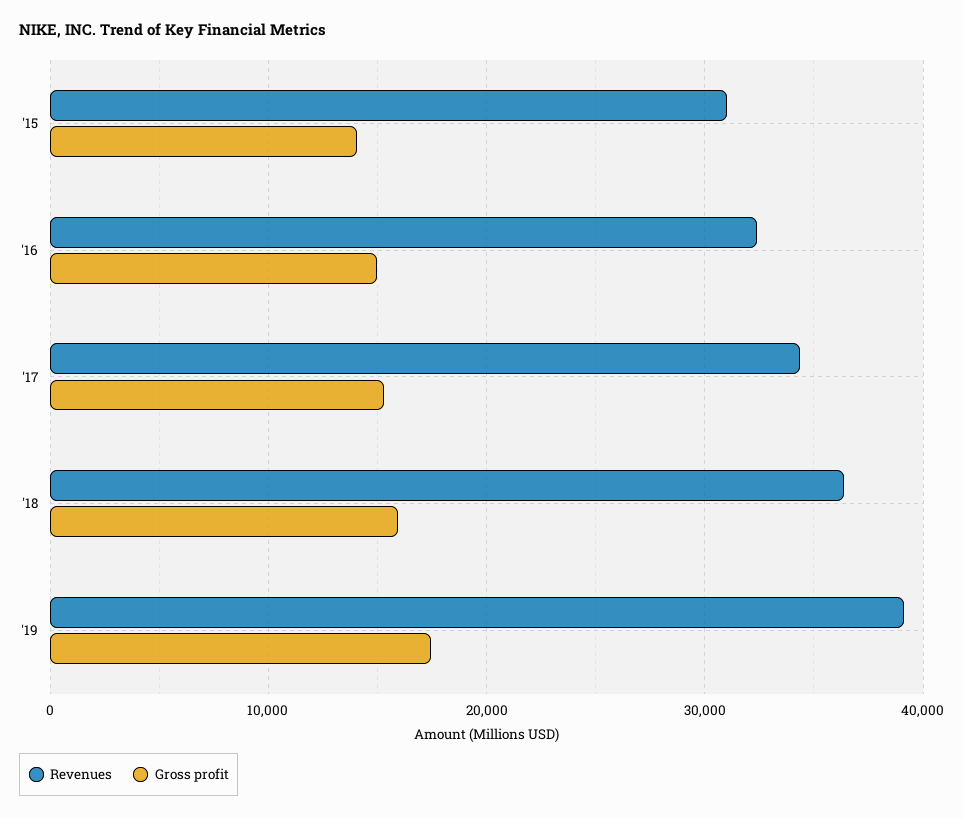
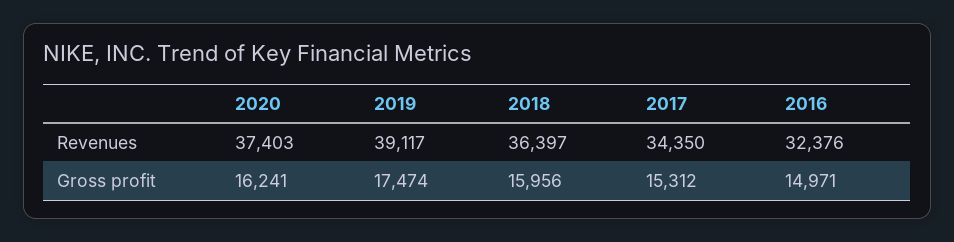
Revenues, '15: 31000 -> none
Gross profit, '15: 14000 -> none
Revenues, 2020: none -> 37403
Gross profit, 2020: none -> 16241

